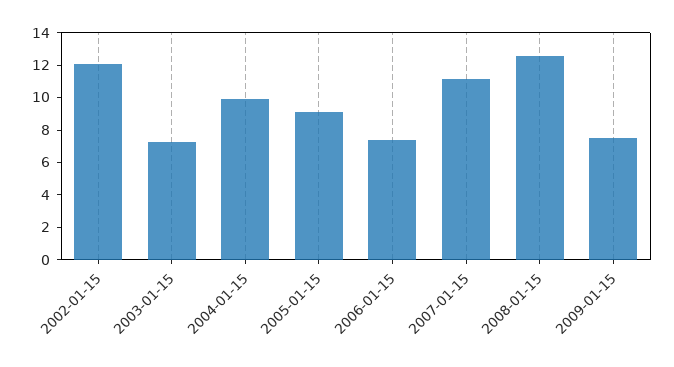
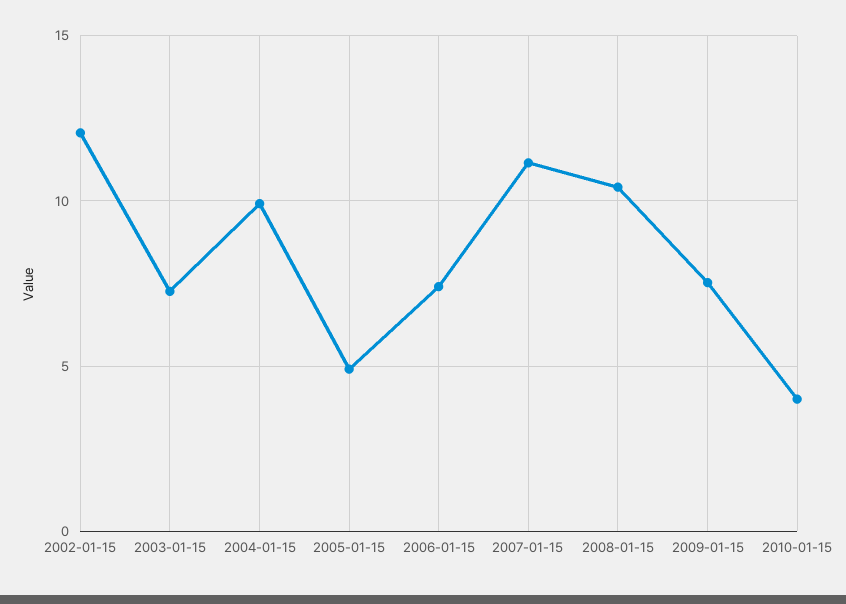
2005-01-15: 9 -> 5
2008-01-15: 12.5 -> 10.5
2010-01-15: none -> 4

